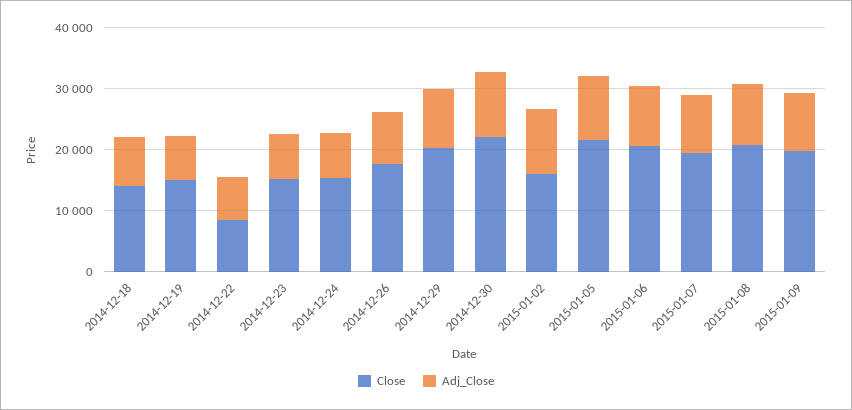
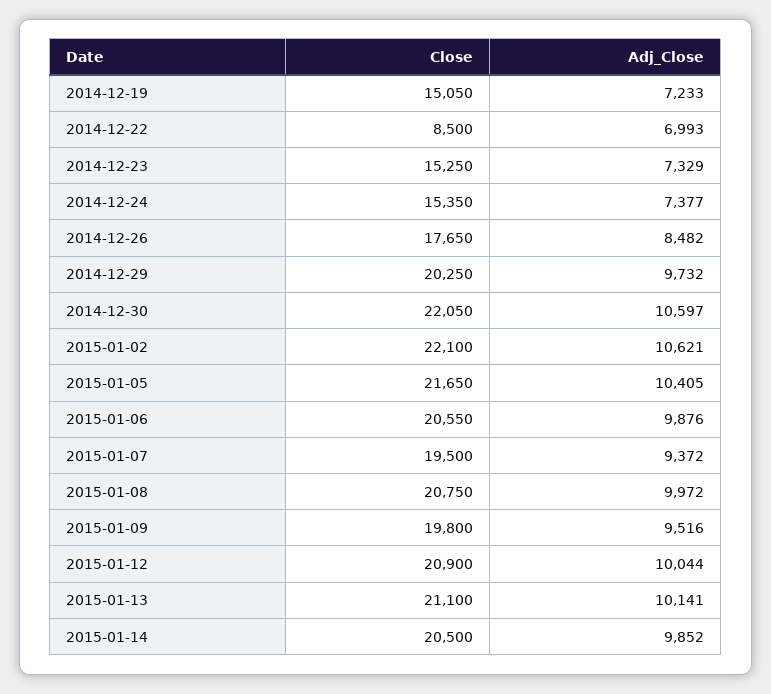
Close, 2014-12-18: 14000 -> none
Adj_Close, 2014-12-18: 8000 -> none
Close, 2015-01-02: 16000 -> 22100
Close, 2015-01-12: none -> 20900
Adj_Close, 2015-01-12: none -> 10044
Close, 2015-01-13: none -> 21100
Adj_Close, 2015-01-13: none -> 10141
Close, 2015-01-14: none -> 20500
Adj_Close, 2015-01-14: none -> 9852

